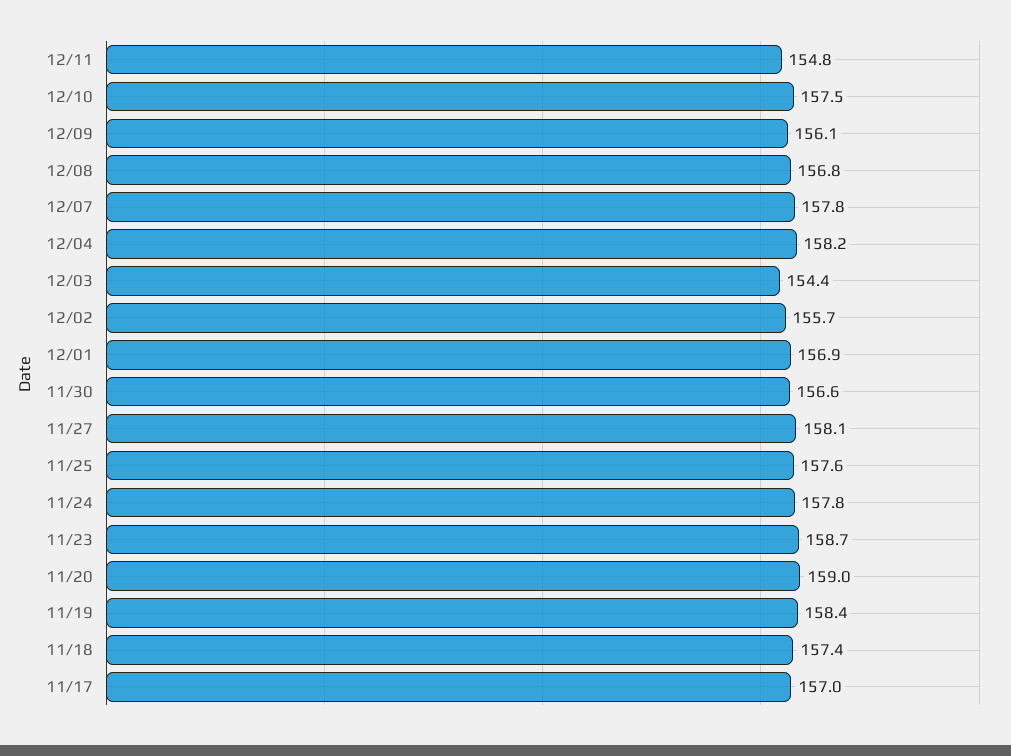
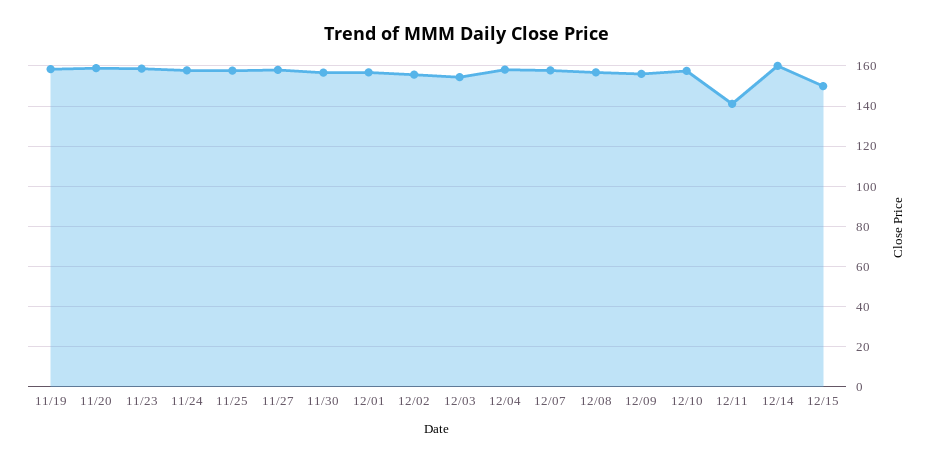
12/11: 154.8 -> 140
11/18: 157.4 -> none
11/17: 157 -> none
12/14: none -> 160
12/15: none -> 150

